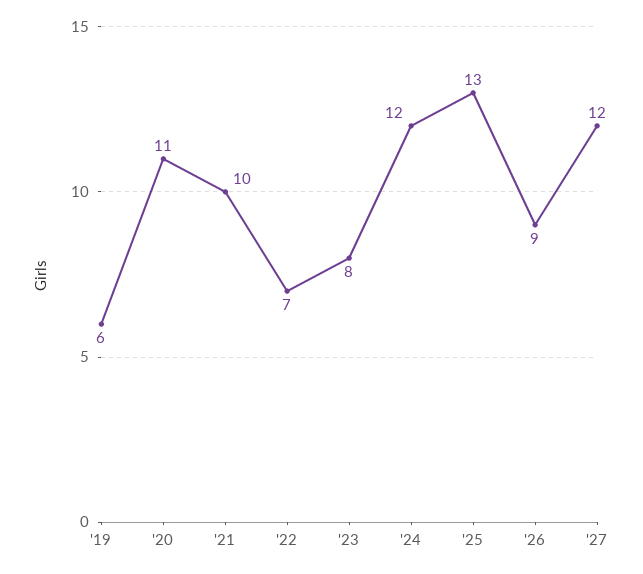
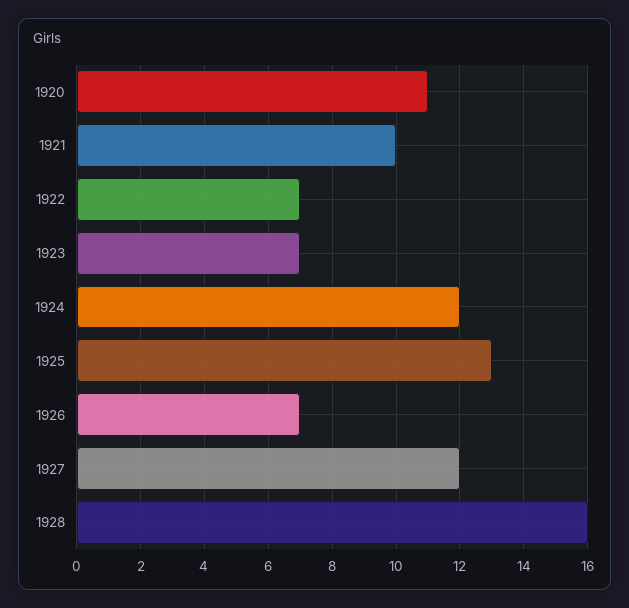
'19: 6 -> none
'23: 8 -> 7
'26: 9 -> 7
1928: none -> 16

